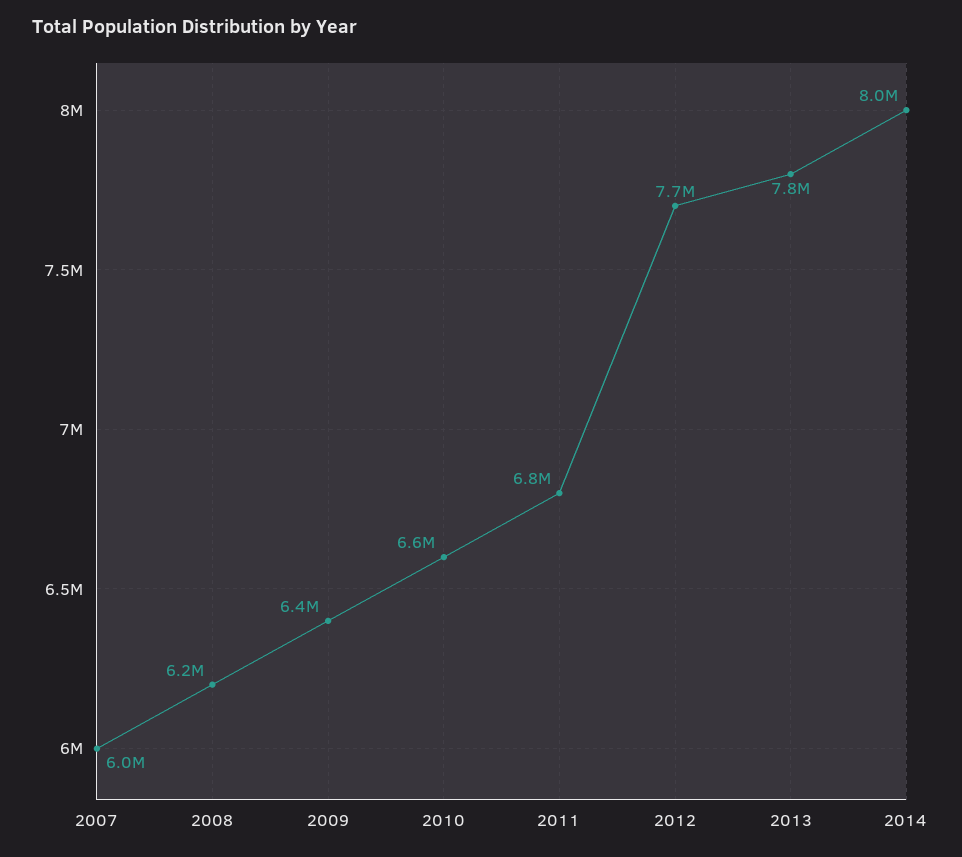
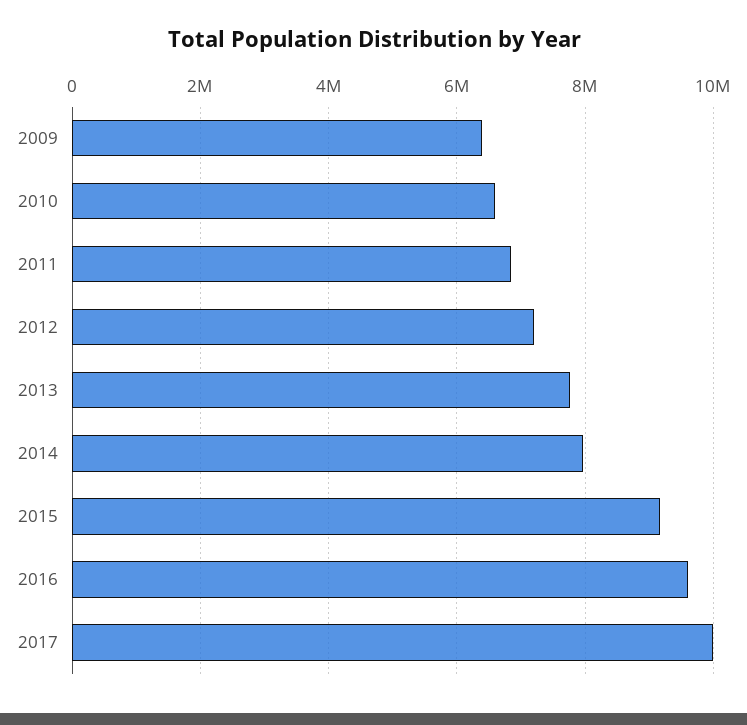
2007: 6000000 -> none
2008: 6200000 -> none
2012: 7700000 -> 7200000
2015: none -> 9200000
2016: none -> 9600000
2017: none -> 10000000

